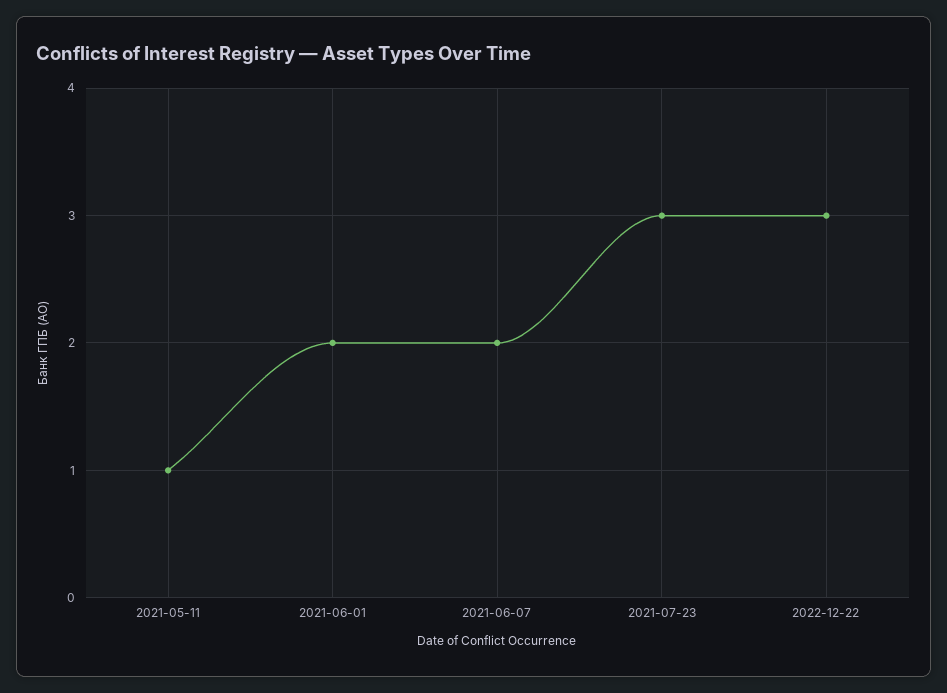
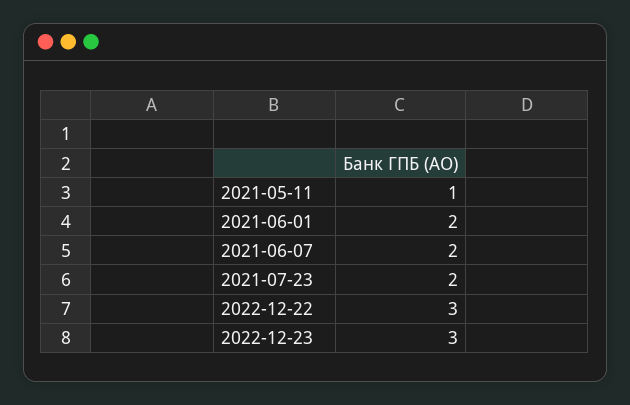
2021-07-23: 3 -> 2
2022-12-23: none -> 3

